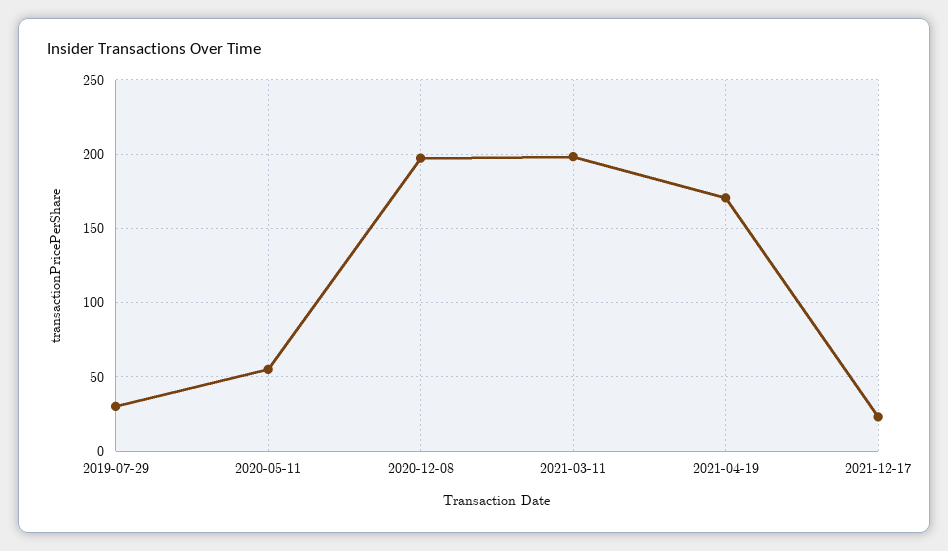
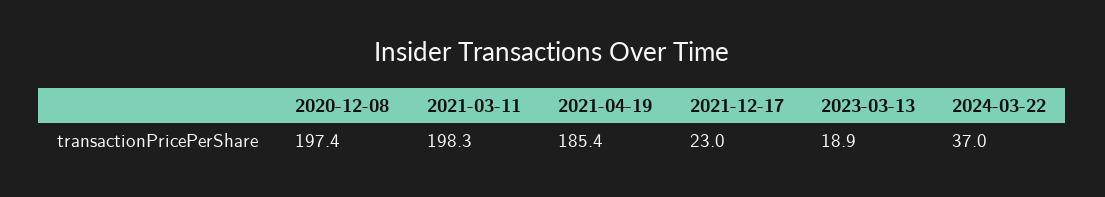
2019-07-29: 30 -> none
2020-05-11: 55 -> none
2021-04-19: 170 -> 185.4
2023-03-13: none -> 18.9
2024-03-22: none -> 37

